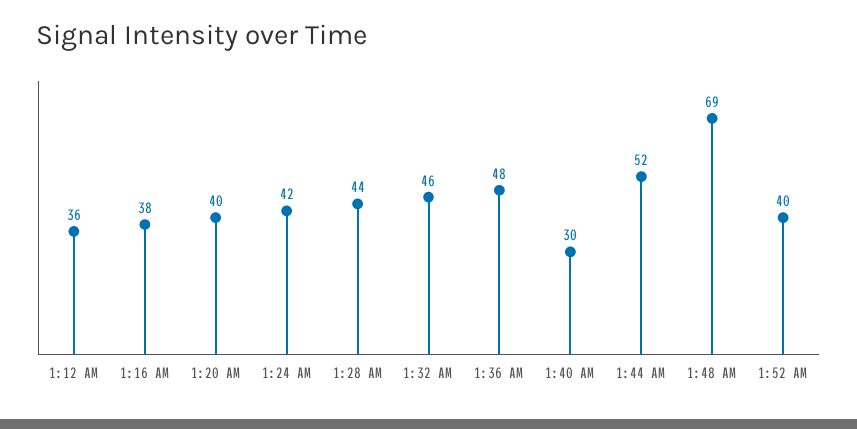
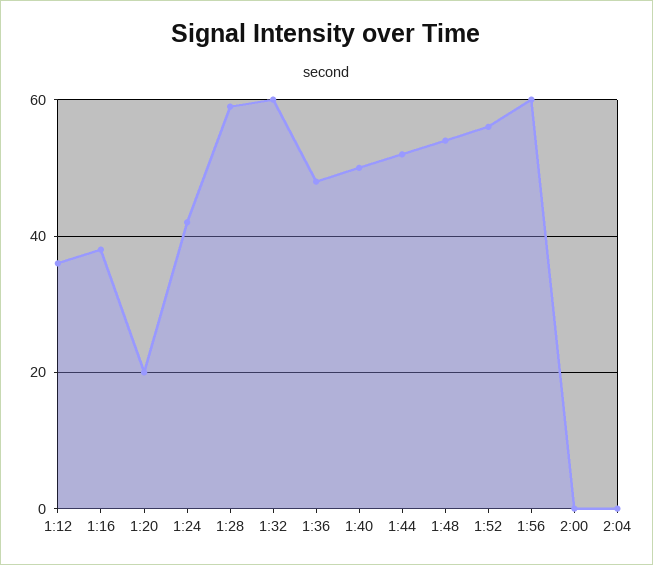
1:20 AM: 40 -> 20
1:28 AM: 44 -> 60
1:32 AM: 46 -> 60
1:40 AM: 30 -> 50
1:48 AM: 69 -> 55
1:52 AM: 40 -> 55
1:56: none -> 60
2:00: none -> 0
2:04: none -> 0

